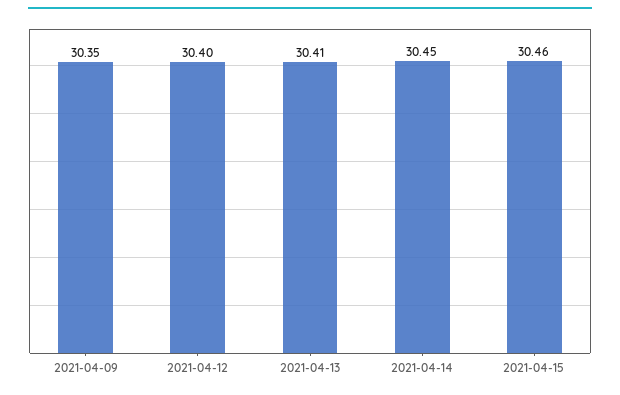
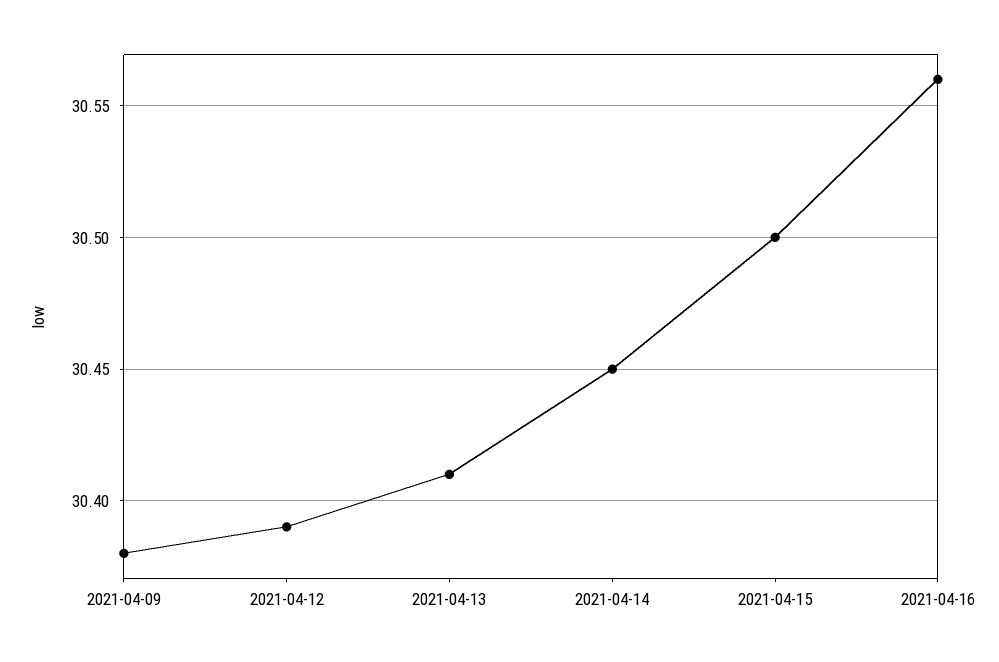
2021-04-09: 30.35 -> 30.38
2021-04-12: 30.4 -> 30.39
2021-04-15: 30.46 -> 30.5
2021-04-16: none -> 30.56

